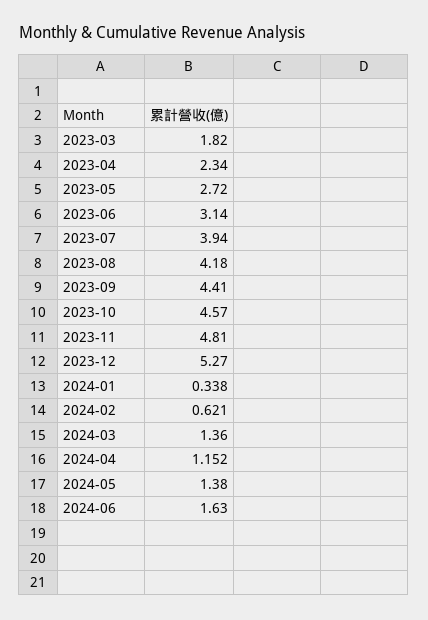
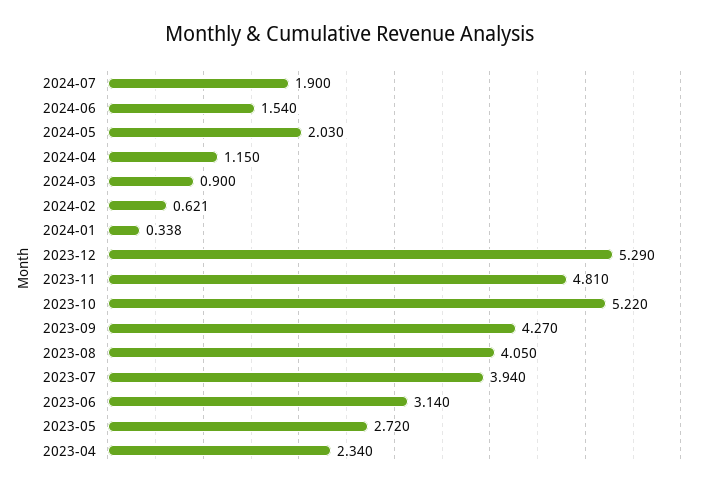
2023-03: 1.82 -> none
2023-08: 4.18 -> 4.05
2023-09: 4.41 -> 4.27
2023-10: 4.57 -> 5.22
2023-12: 5.27 -> 5.29
2024-03: 1.36 -> 0.9
2024-04: 1.152 -> 1.15
2024-05: 1.38 -> 2.03
2024-06: 1.63 -> 1.54
2024-07: none -> 1.9

